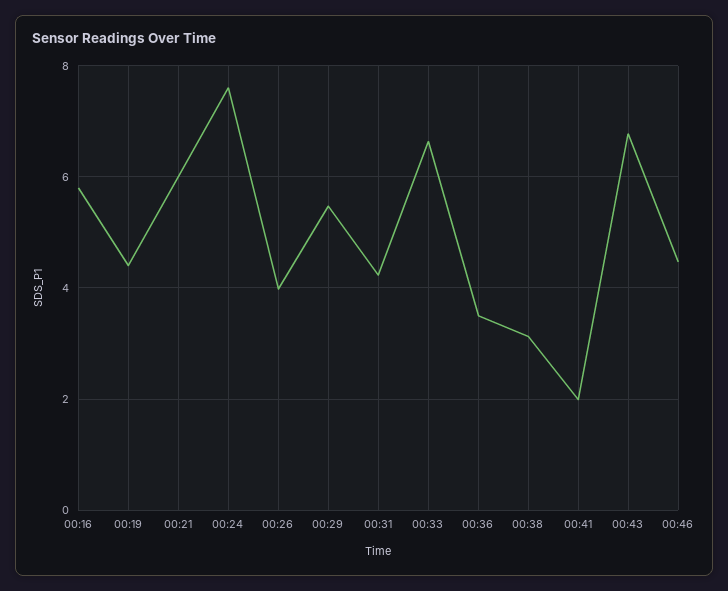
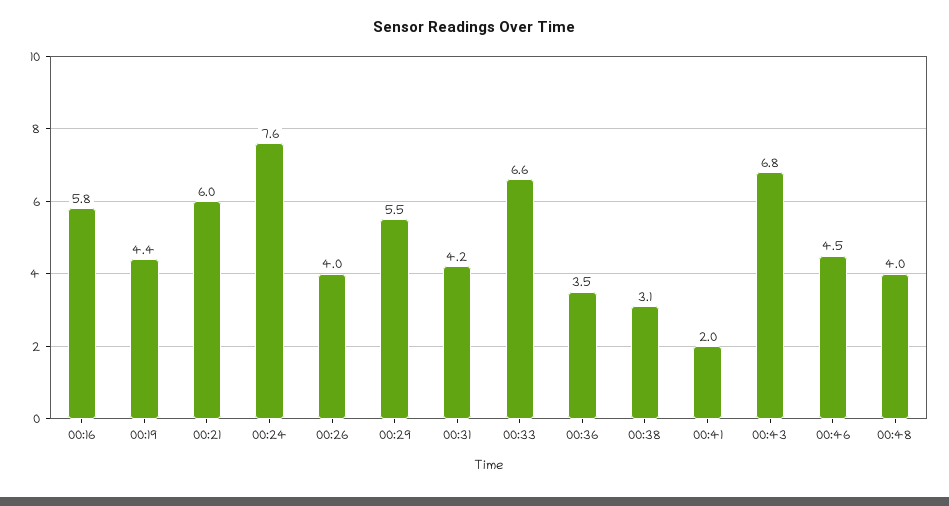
00:48: none -> 4

